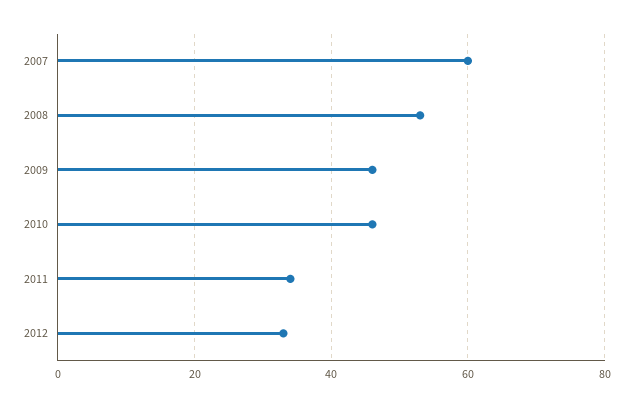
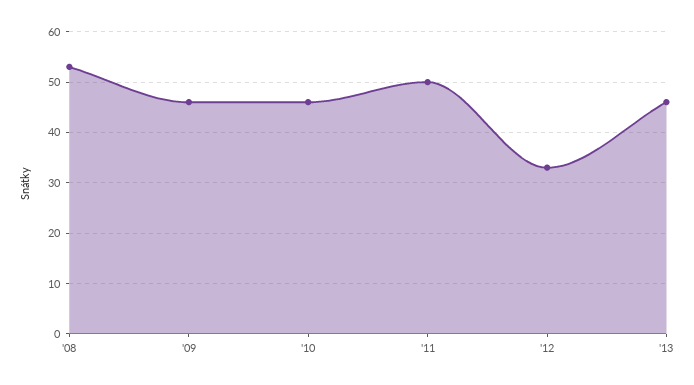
2007: 60 -> none
2011: 35 -> 50
'13: none -> 45

